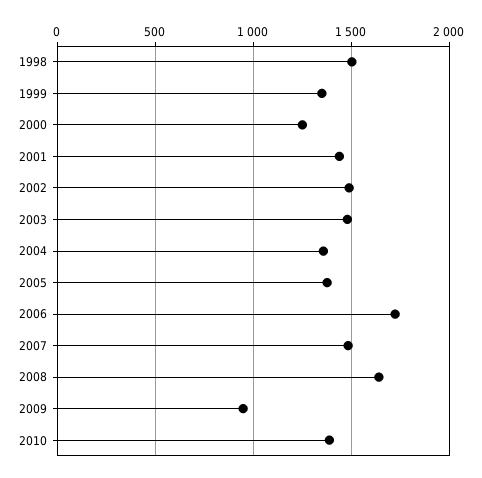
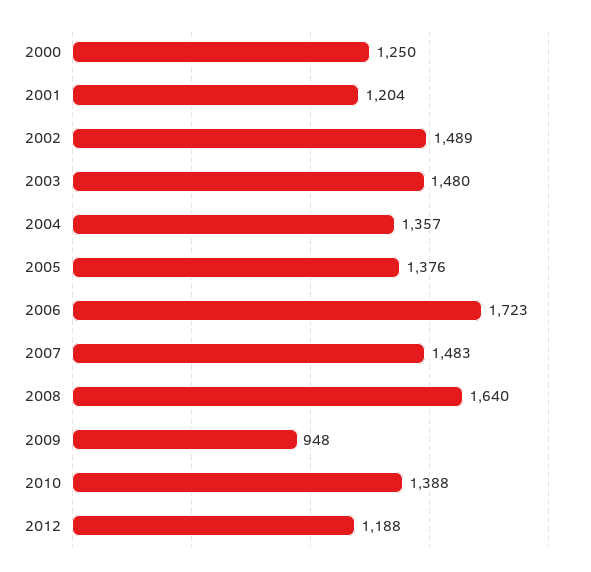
1998: 1500 -> none
1999: 1350 -> none
2001: 1450 -> 1204
2012: none -> 1188

